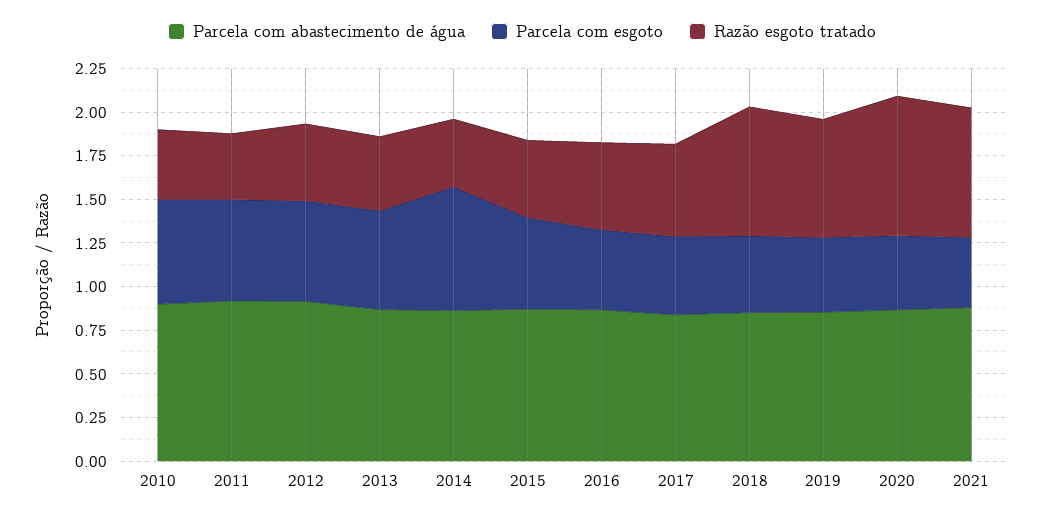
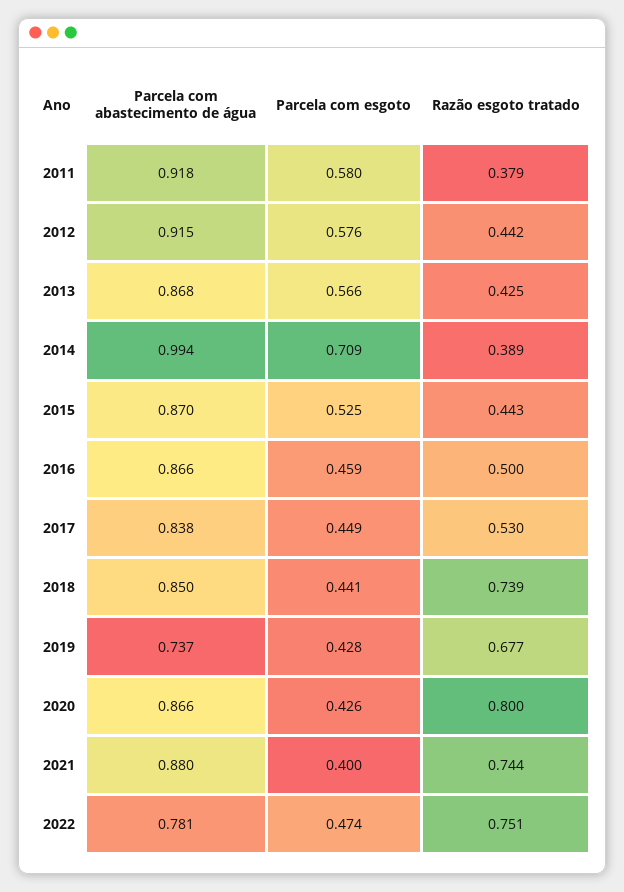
Parcela com abastecimento de água, 2010: 0.9 -> none
Parcela com esgoto, 2010: 0.6 -> none
Razão esgoto tratado, 2010: 0.4 -> none
Parcela com abastecimento de água, 2014: 0.85 -> 0.994
Parcela com abastecimento de água, 2019: 0.85 -> 0.737
Parcela com abastecimento de água, 2022: none -> 0.781
Parcela com esgoto, 2022: none -> 0.474
Razão esgoto tratado, 2022: none -> 0.751

